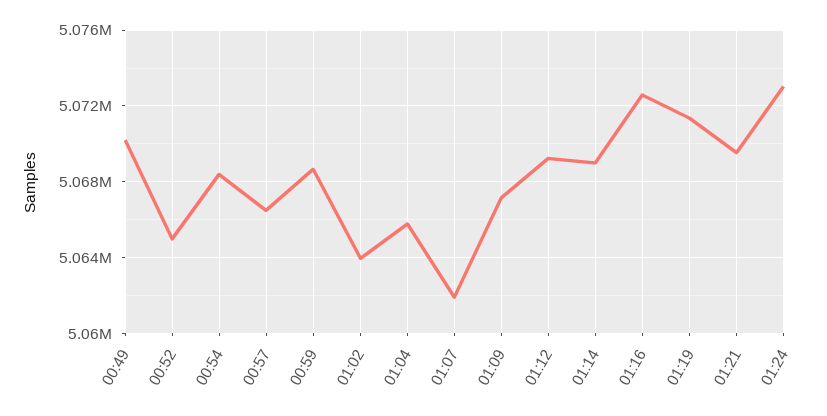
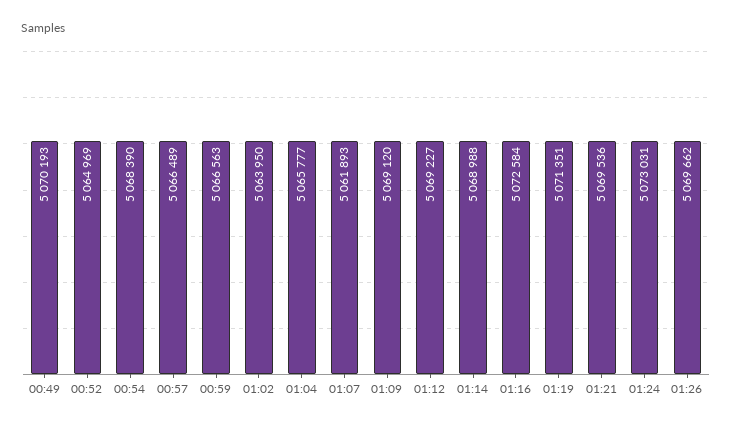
00:59: 5068500 -> 5066563
01:09: 5067000 -> 5069120
01:26: none -> 5069662

